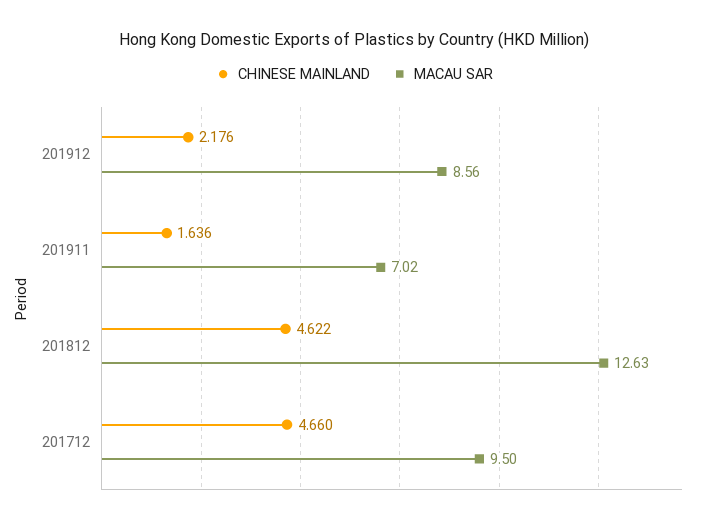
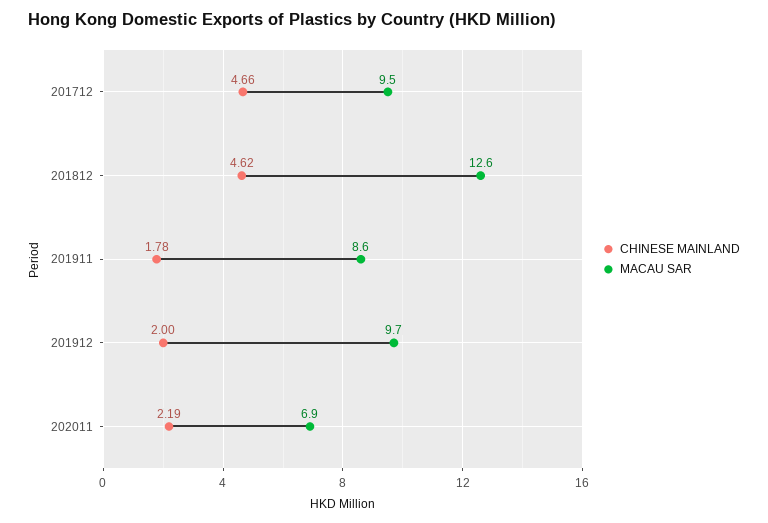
CHINESE MAINLAND, 201912: 2.176 -> 2
MACAU SAR, 201912: 8.56 -> 9.7
CHINESE MAINLAND, 201911: 1.636 -> 1.78
MACAU SAR, 201911: 7.02 -> 8.6
CHINESE MAINLAND, 202011: none -> 2.19
MACAU SAR, 202011: none -> 6.9

